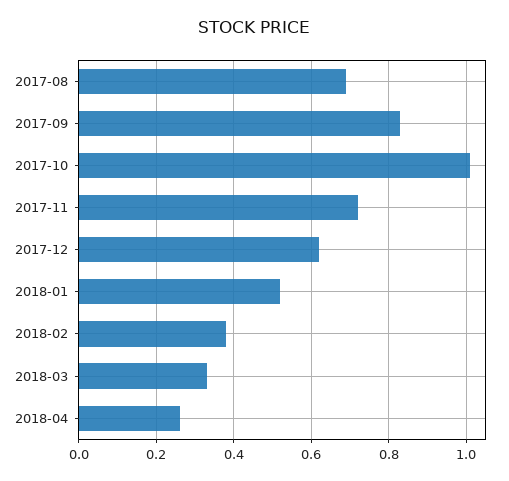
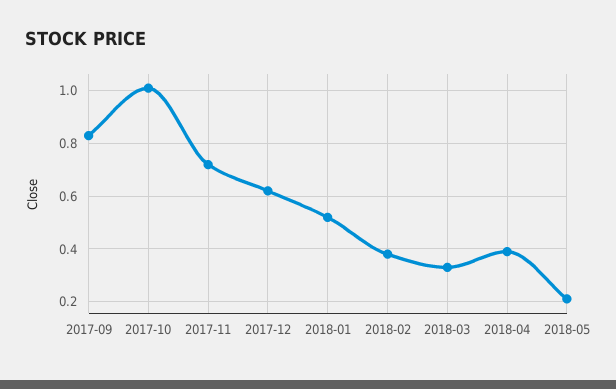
2017-08: 0.7 -> none
2018-04: 0.25 -> 0.4
2018-05: none -> 0.2

